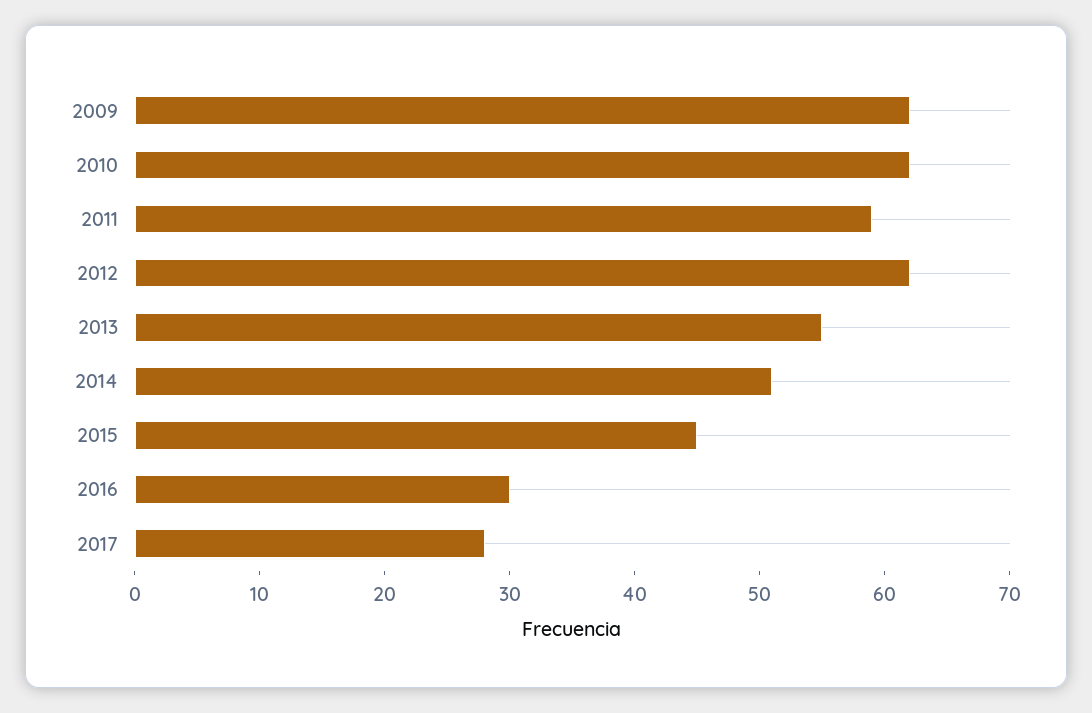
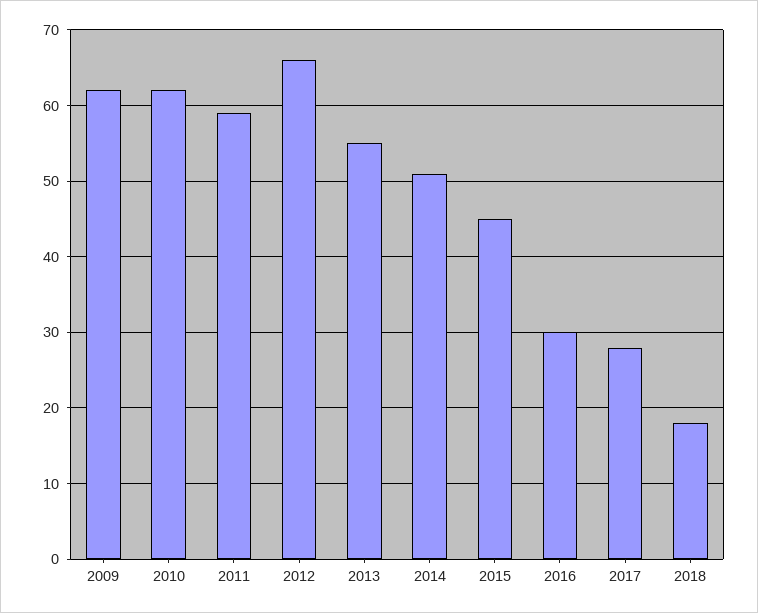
2012: 62 -> 66
2018: none -> 18

